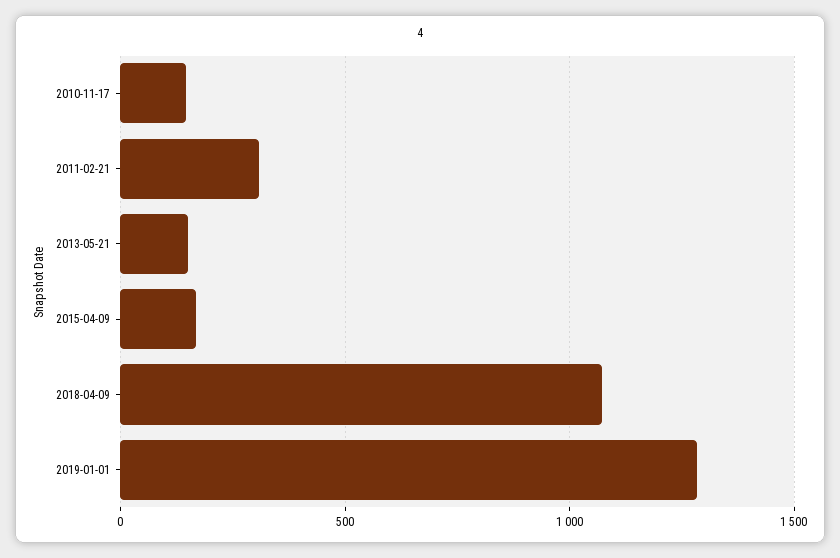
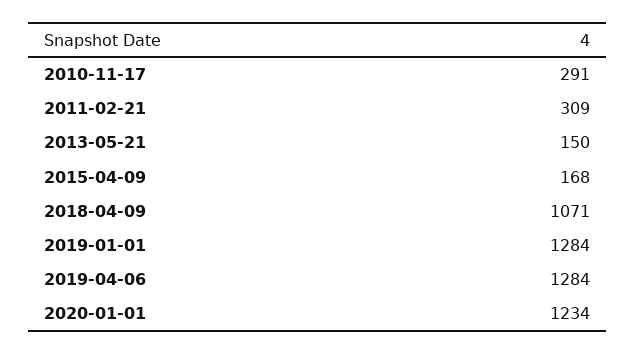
2010-11-17: 150 -> 291
2019-04-06: none -> 1284
2020-01-01: none -> 1234

